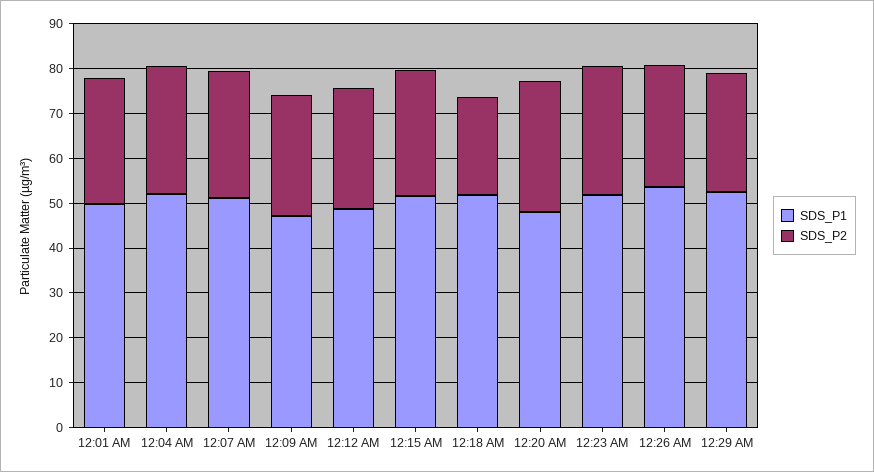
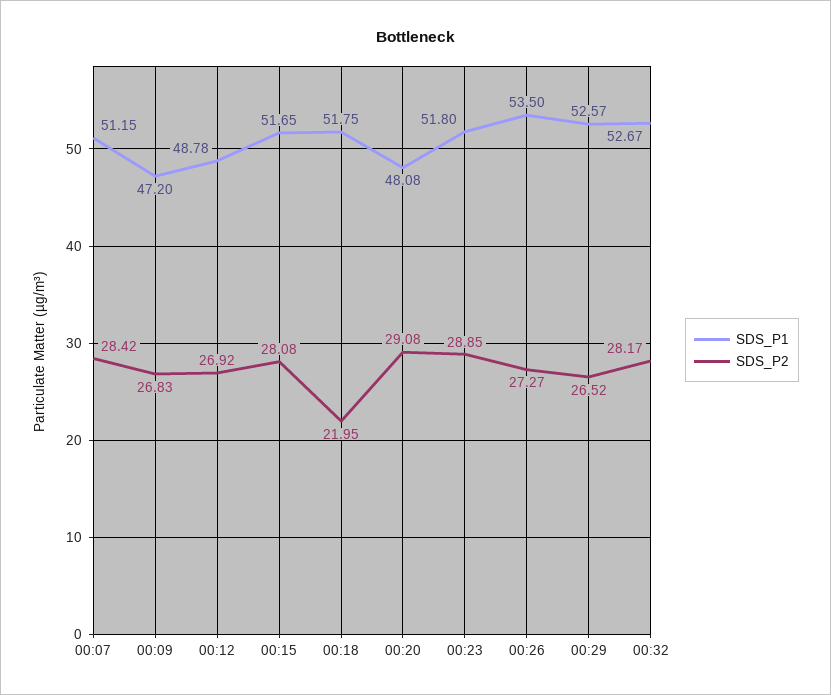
SDS_P1, 12:01 AM: 50 -> none
SDS_P2, 12:01 AM: 28 -> none
SDS_P1, 12:04 AM: 52 -> none
SDS_P2, 12:04 AM: 28 -> none
SDS_P1, 00:32: none -> 52.67
SDS_P2, 00:32: none -> 28.17

